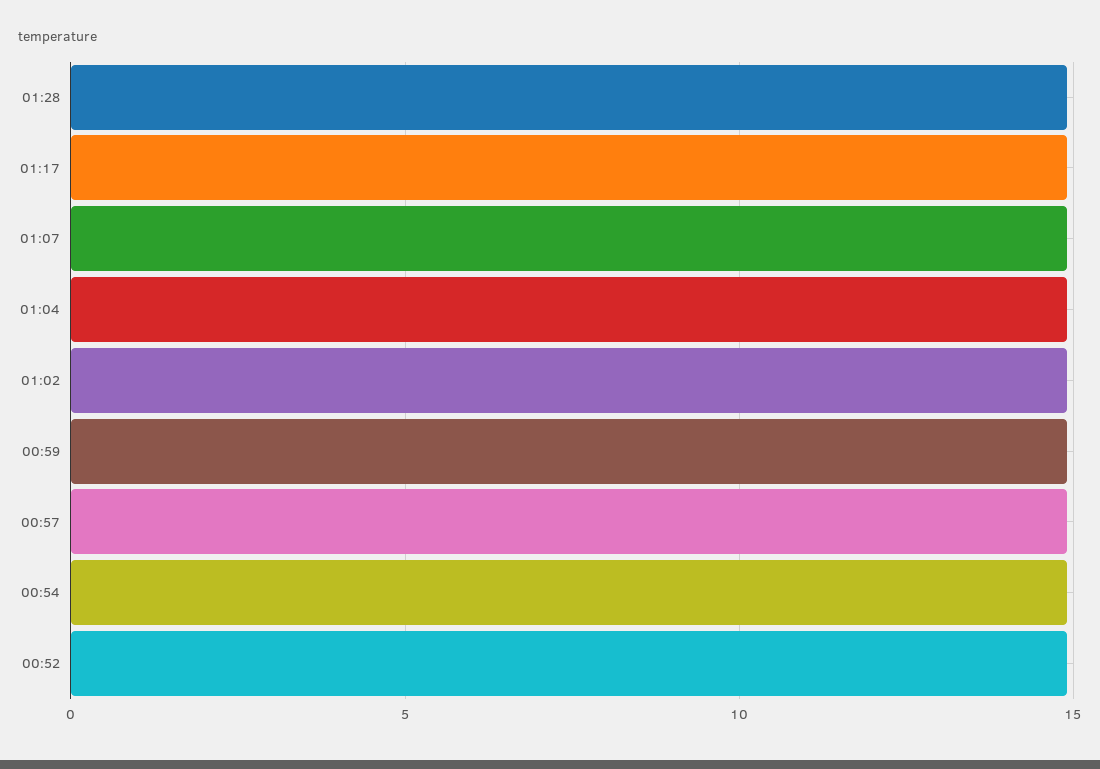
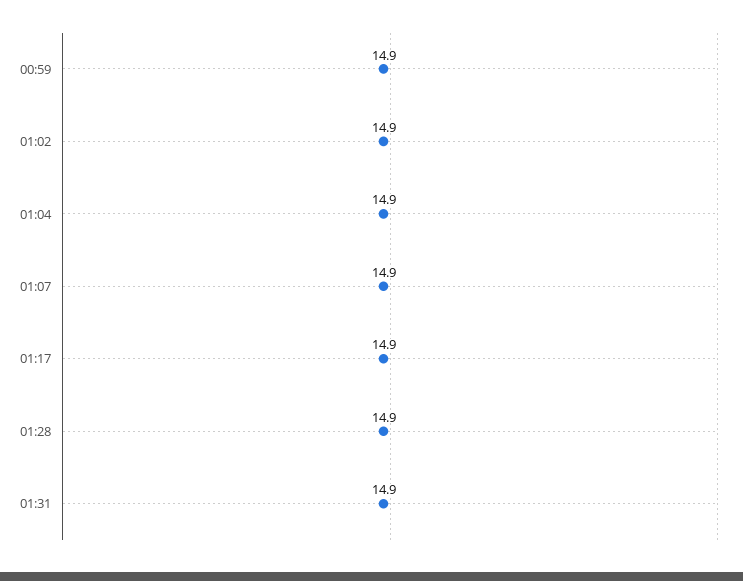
00:57: 15 -> none
00:54: 15 -> none
00:52: 15 -> none
01:31: none -> 14.9

